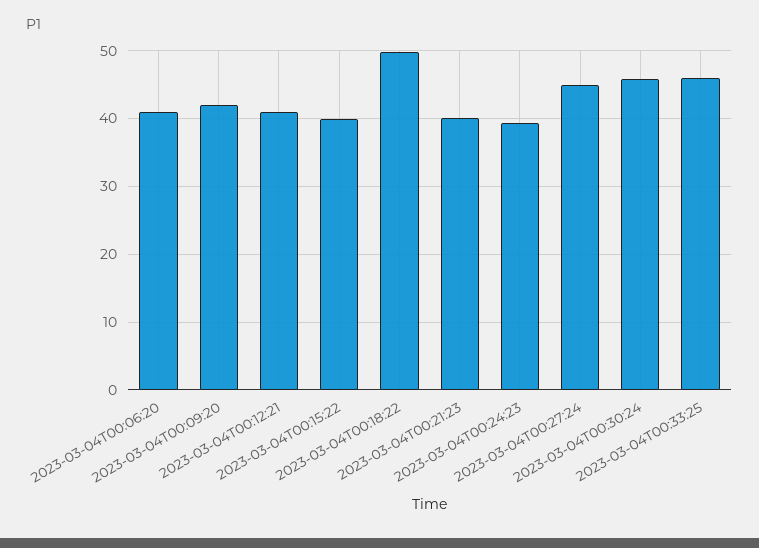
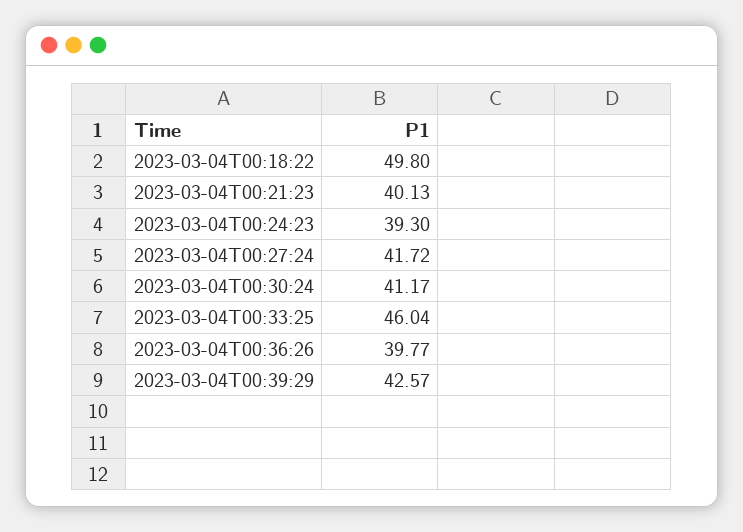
2023-03-04T00:06:20: 41 -> none
2023-03-04T00:09:20: 42 -> none
2023-03-04T00:12:21: 41 -> none
2023-03-04T00:15:22: 40 -> none
2023-03-04T00:27:24: 45 -> 41.72
2023-03-04T00:30:24: 46 -> 41.17
2023-03-04T00:36:26: none -> 39.77
2023-03-04T00:39:29: none -> 42.57

